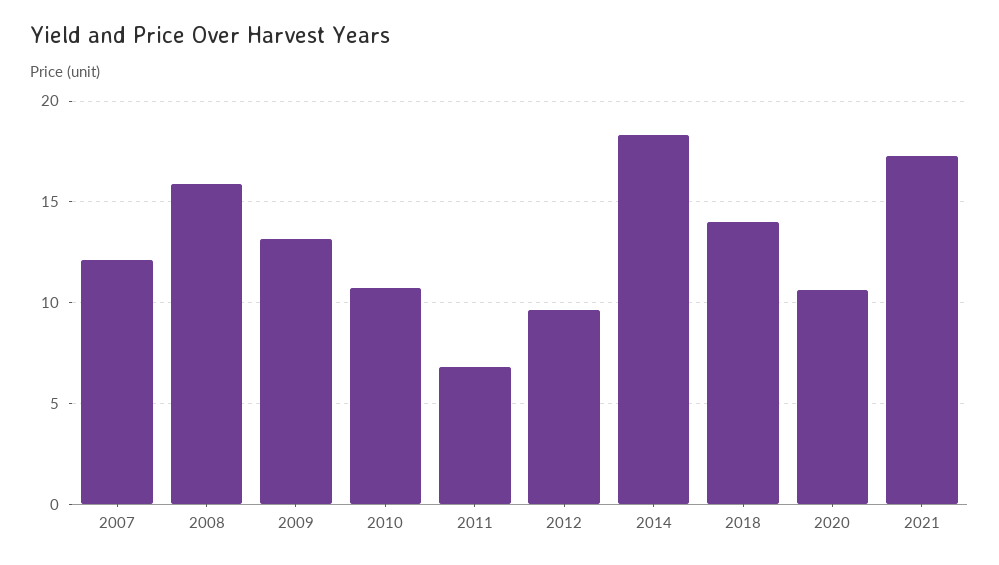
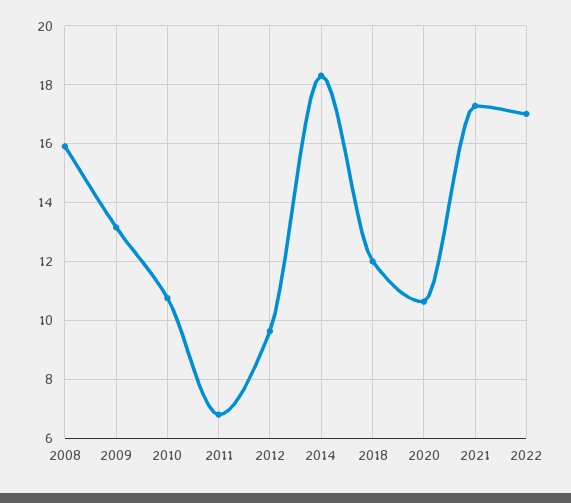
2007: 12 -> none
2018: 14 -> 12
2022: none -> 17

